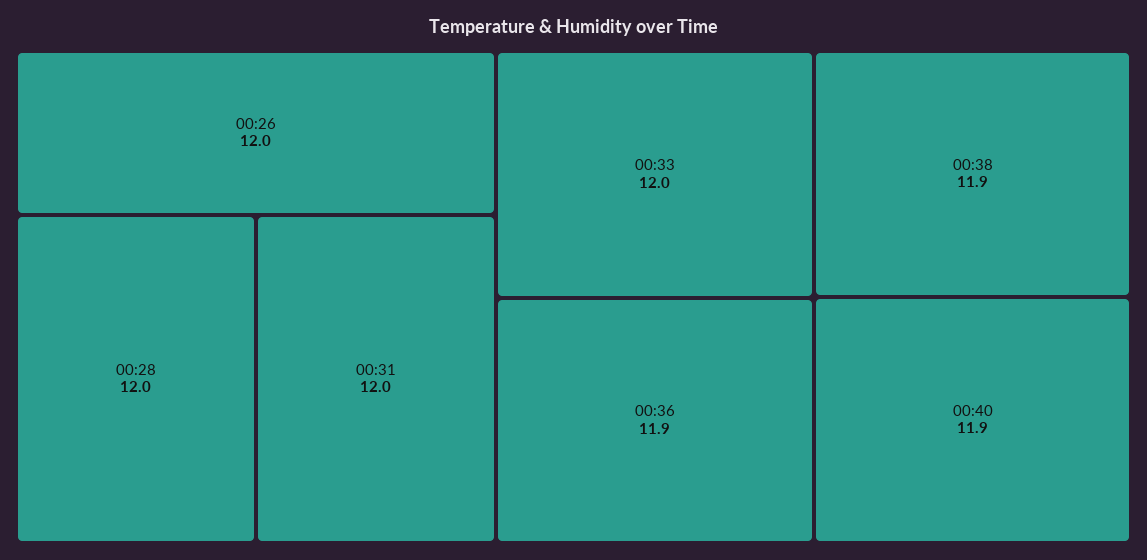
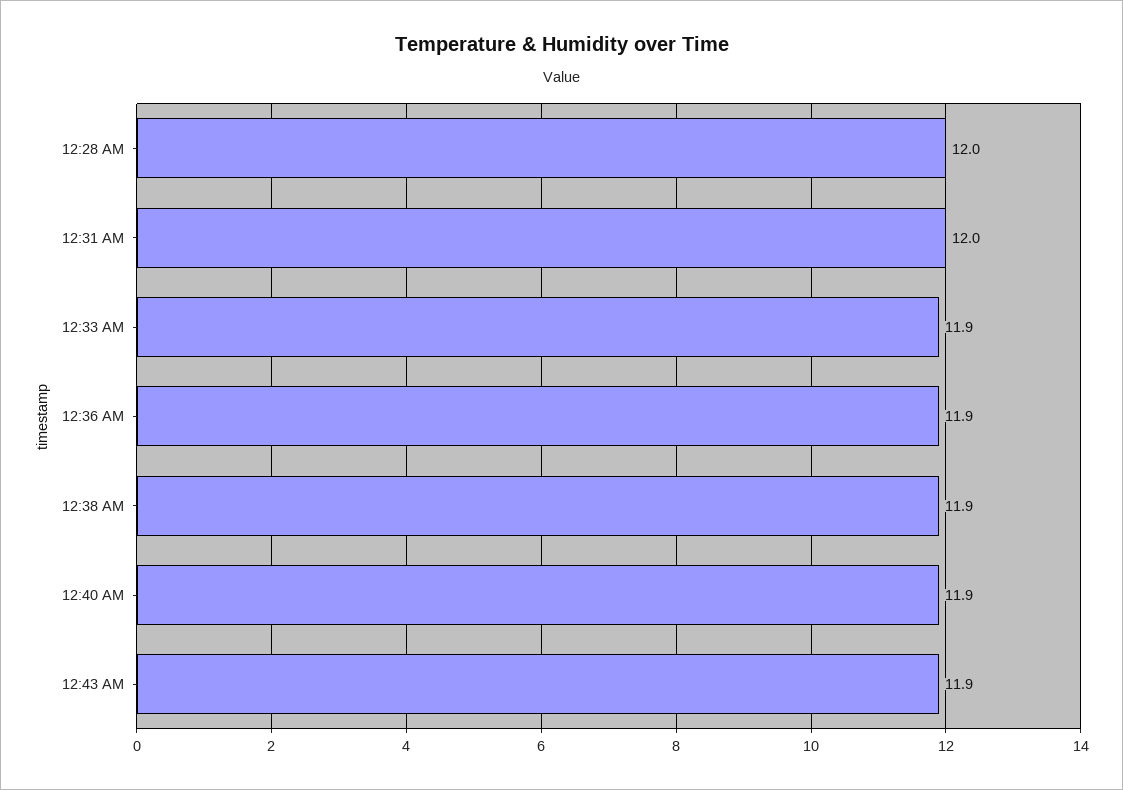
00:26: 12 -> none
00:33: 12 -> 11.9
12:43 AM: none -> 11.9

